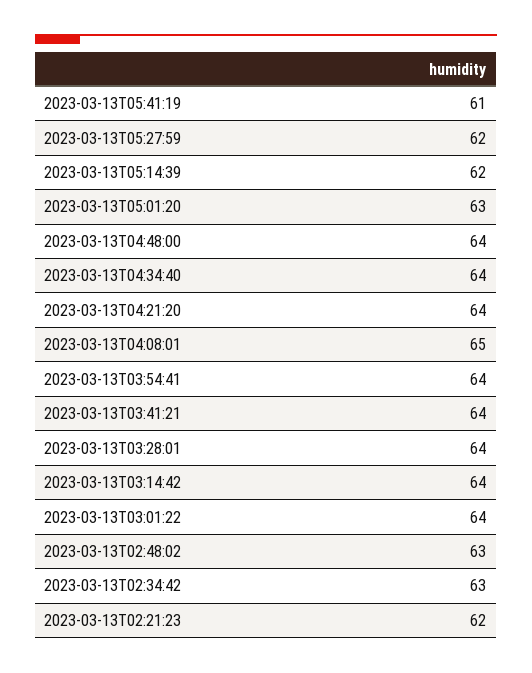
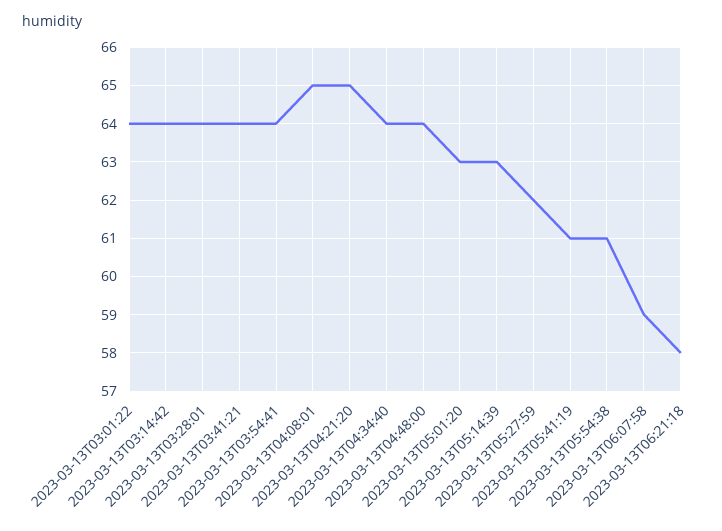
2023-03-13T05:14:39: 62 -> 63
2023-03-13T04:21:20: 64 -> 65
2023-03-13T02:48:02: 63 -> none
2023-03-13T02:34:42: 63 -> none
2023-03-13T02:21:23: 62 -> none
2023-03-13T05:54:38: none -> 61
2023-03-13T06:07:58: none -> 59
2023-03-13T06:21:18: none -> 58

